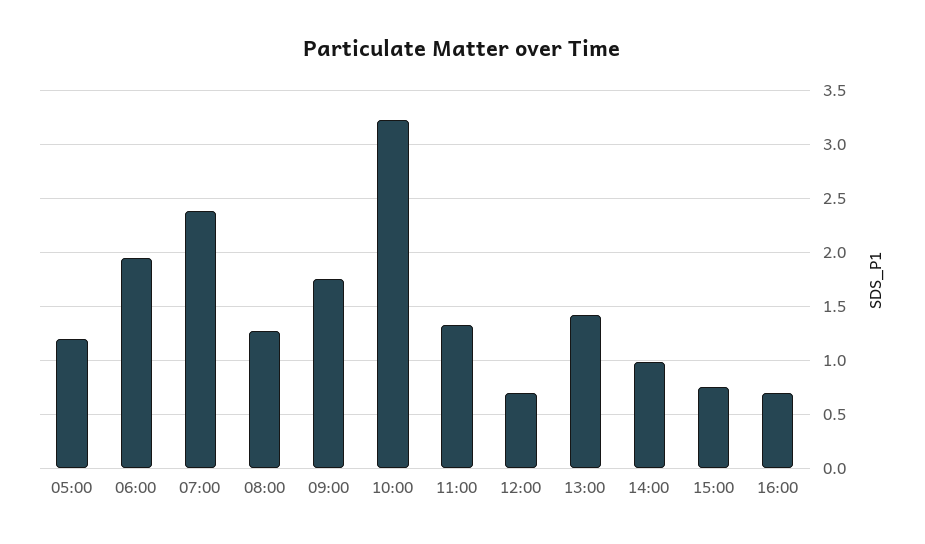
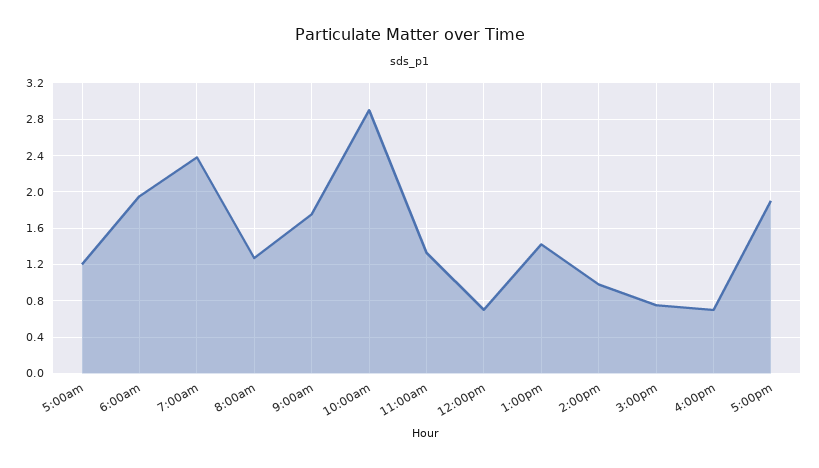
10:00: 3.2 -> 2.9
5:00pm: none -> 1.9

